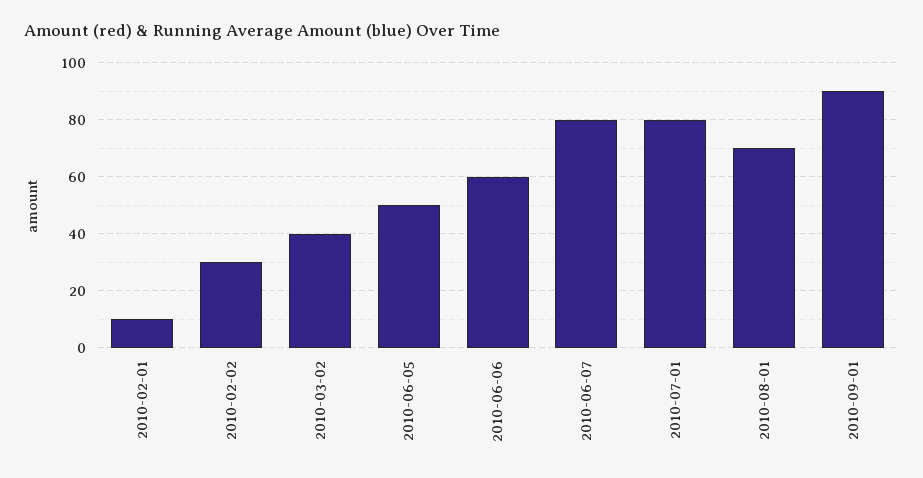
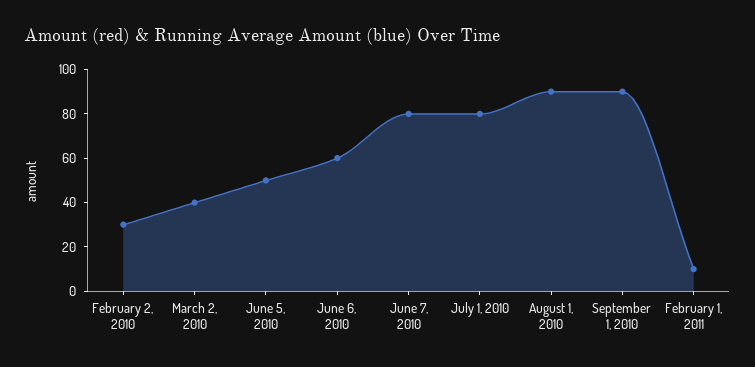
2010-02-01: 10 -> none
2010-08-01: 70 -> 90
February 1, 2011: none -> 10

